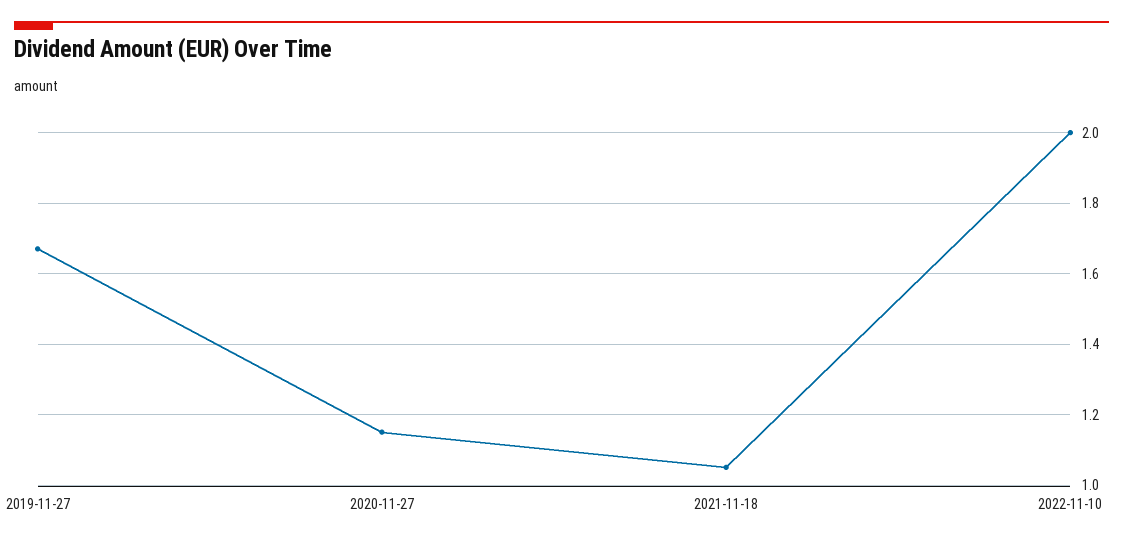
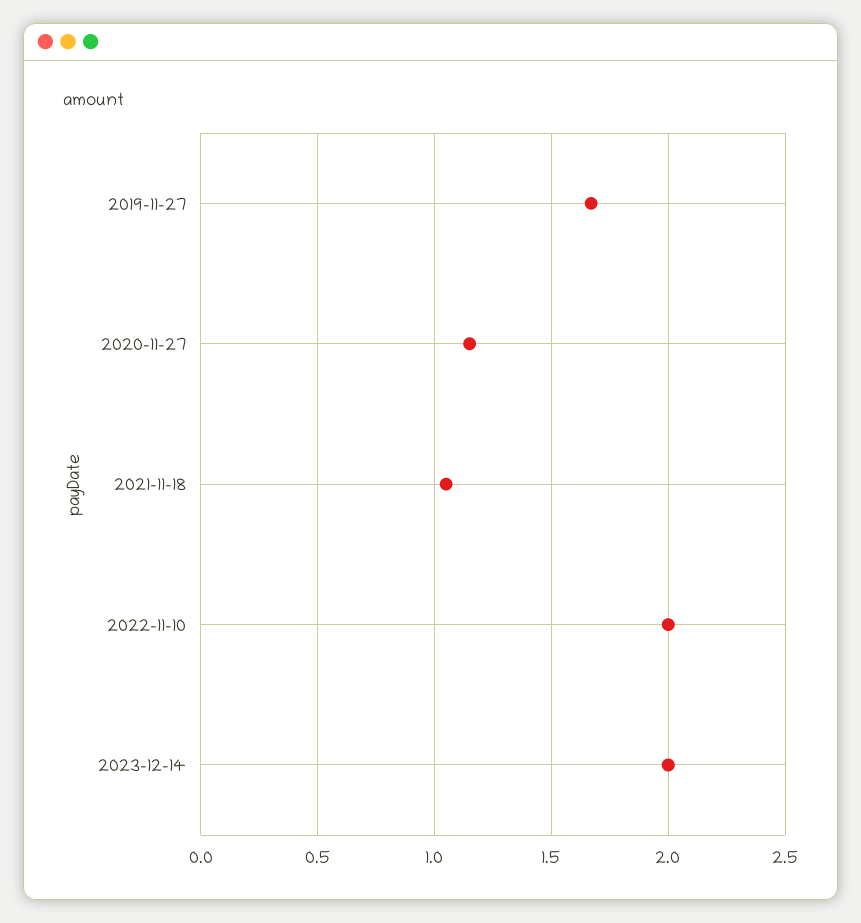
2023-12-14: none -> 2

